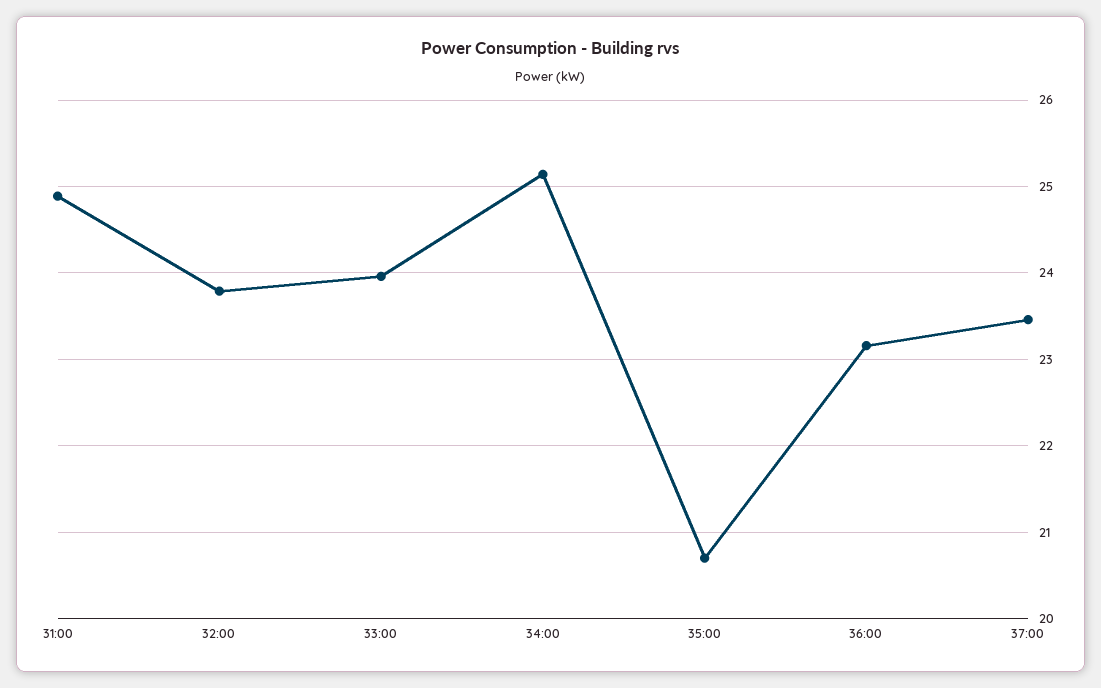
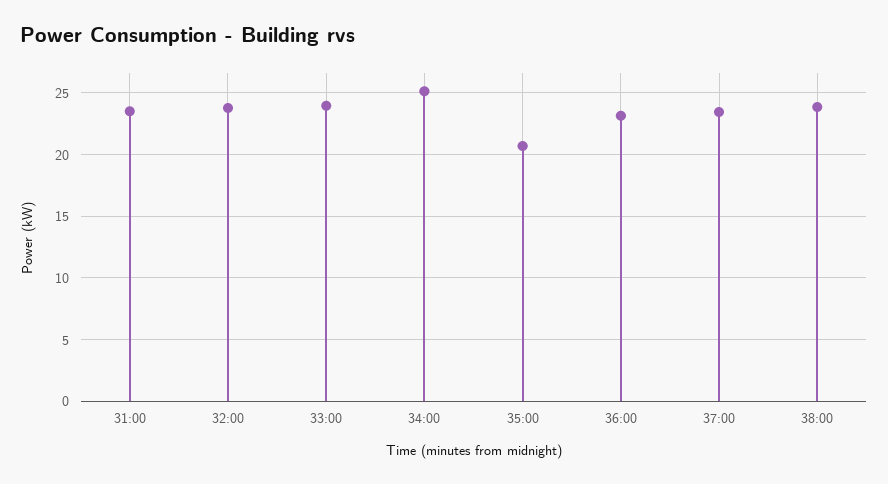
31:00: 24.9 -> 23.5
38:00: none -> 24

